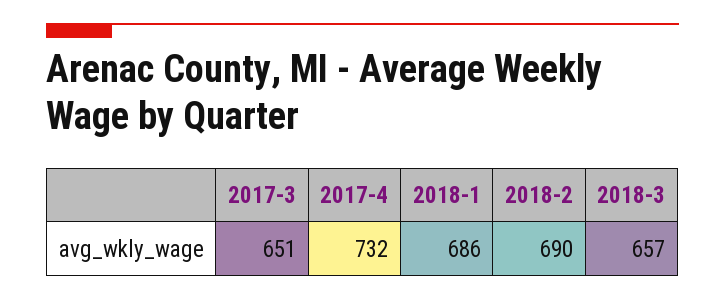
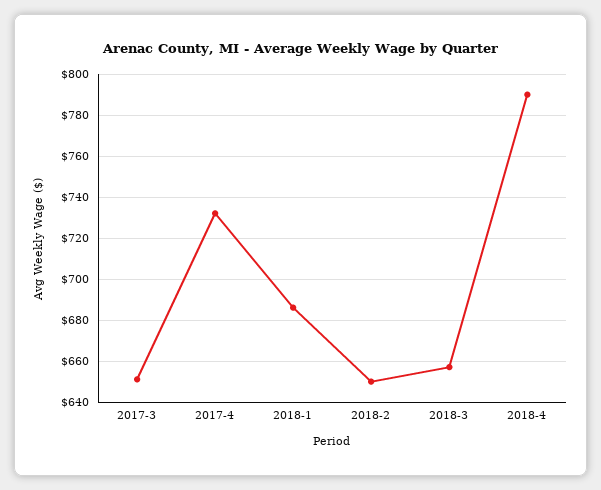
2018-2: 690 -> 650
2018-4: none -> 790

